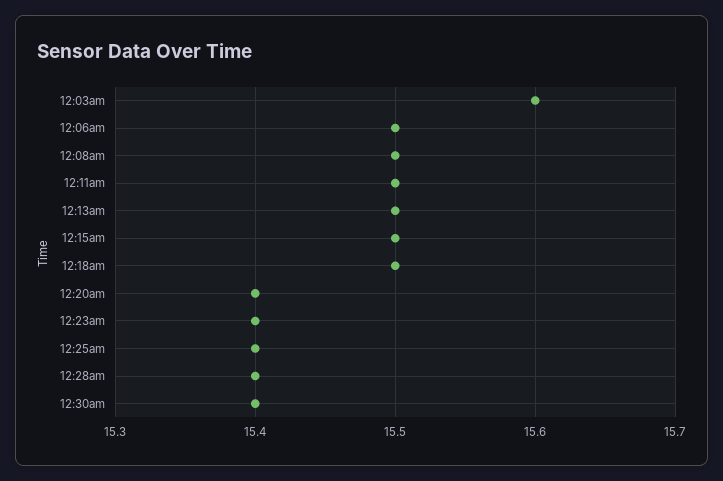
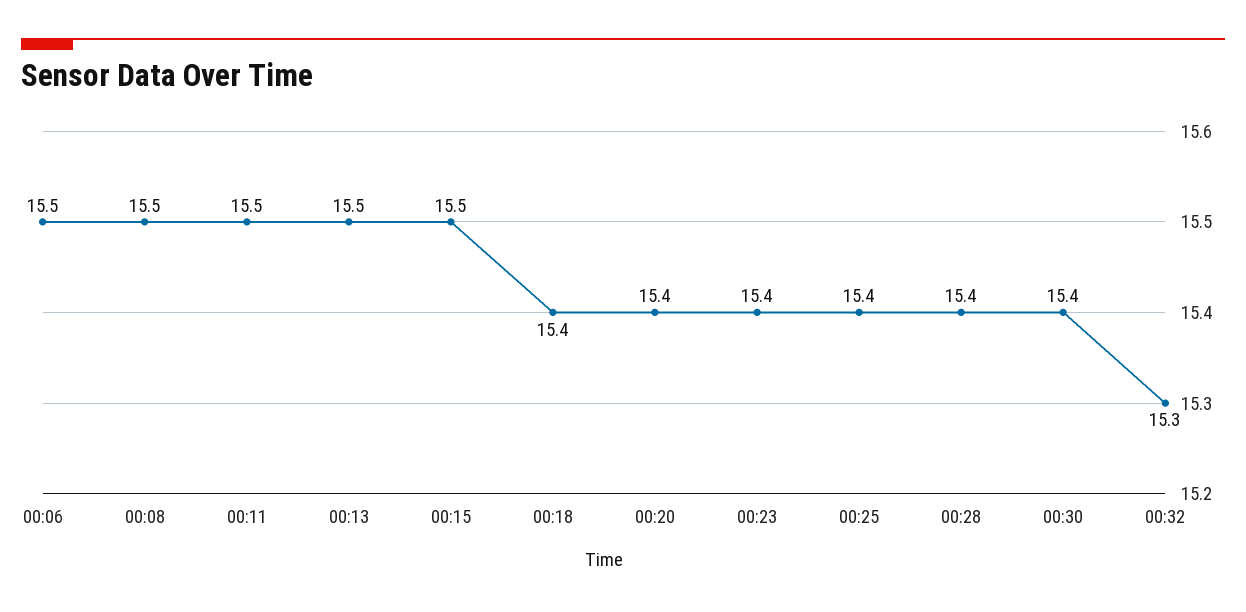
12:03am: 15.6 -> none
12:18am: 15.5 -> 15.4
00:32: none -> 15.3

